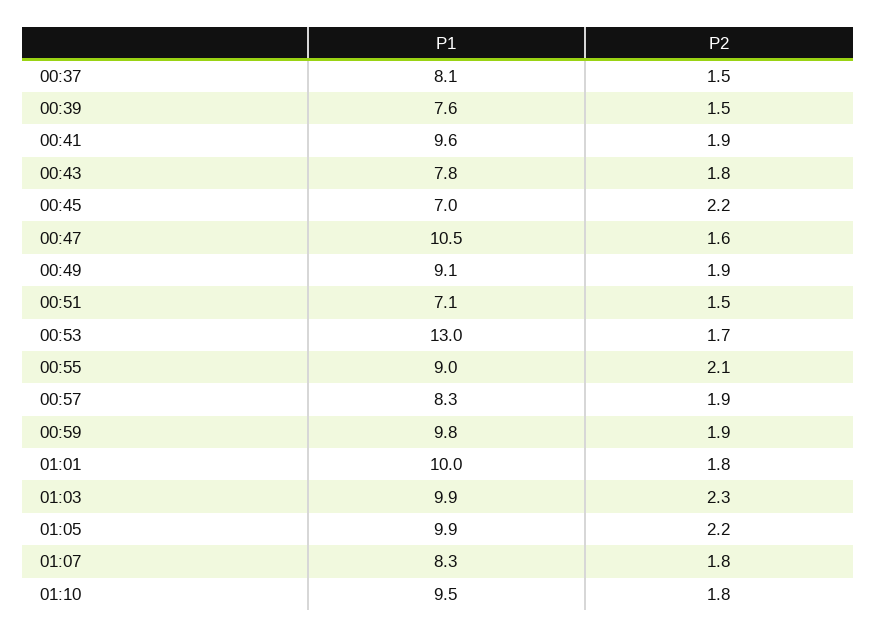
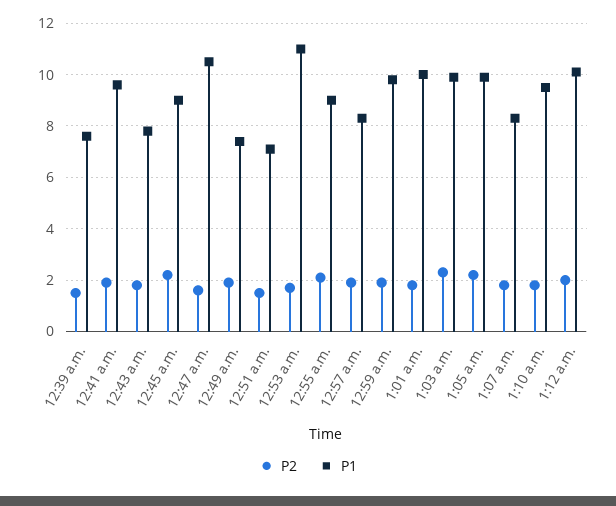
P1, 00:37: 8.1 -> none
P2, 00:37: 1.5 -> none
P1, 00:45: 7 -> 9
P1, 00:49: 9.1 -> 7.5
P1, 00:53: 13 -> 11
P2, 1:12 a.m.: none -> 2
P1, 1:12 a.m.: none -> 10

